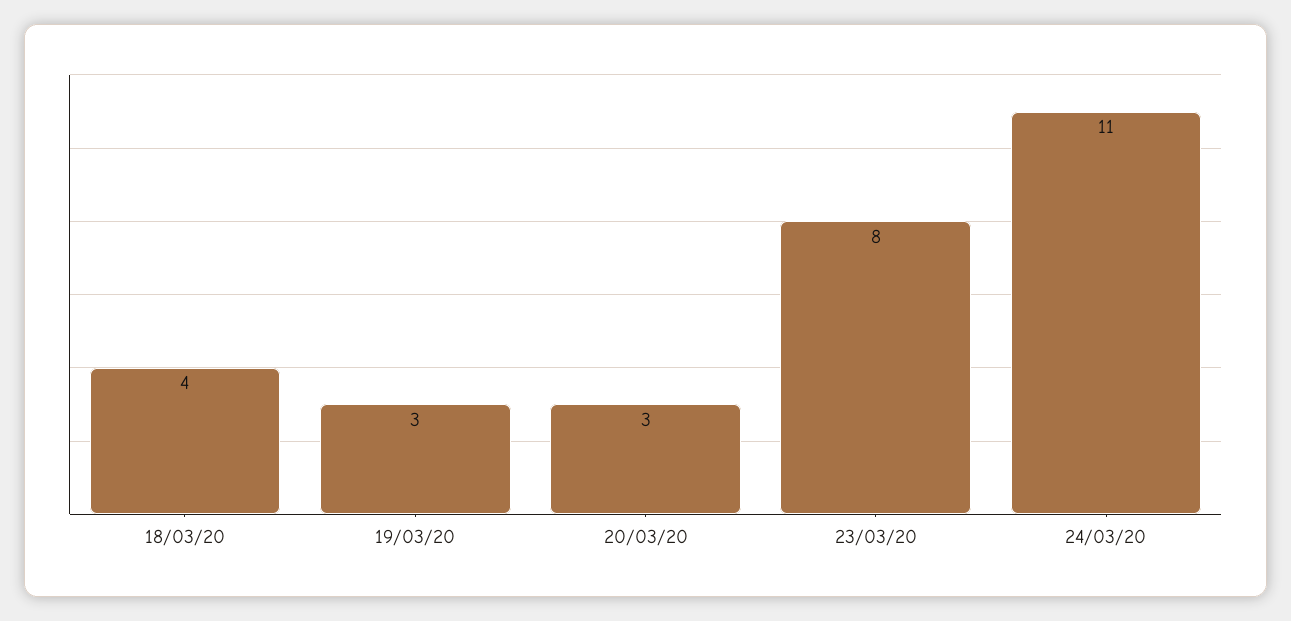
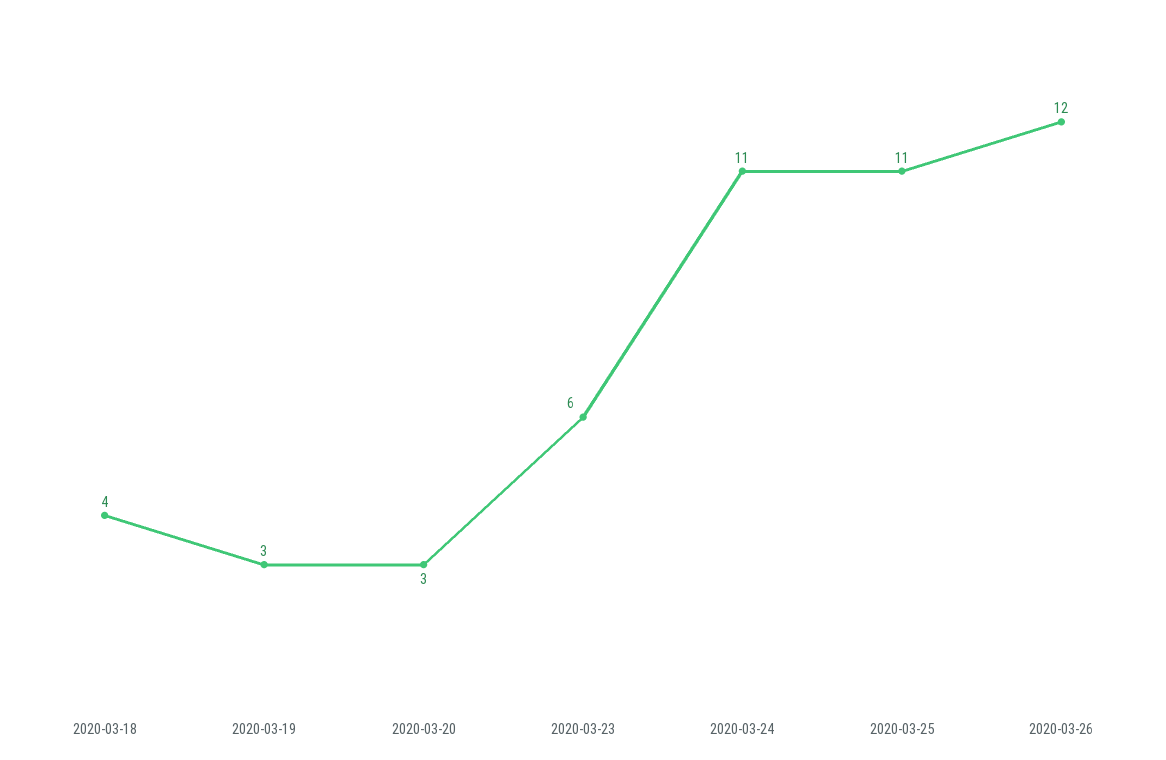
23/03/20: 8 -> 6
2020-03-25: none -> 11
2020-03-26: none -> 12

